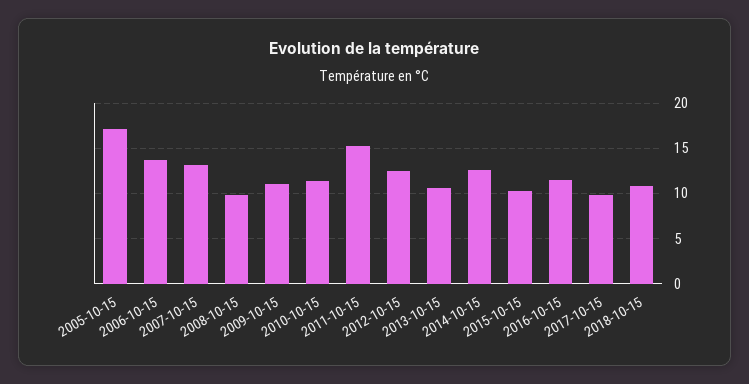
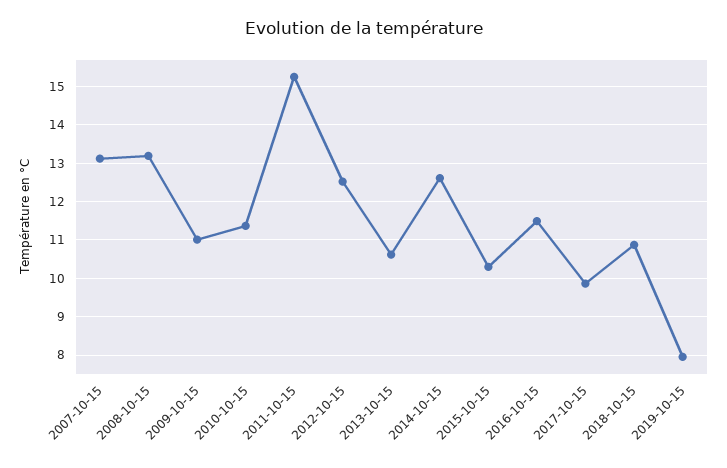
2005-10-15: 17 -> none
2006-10-15: 14 -> none
2008-10-15: 10 -> 13.2
2019-10-15: none -> 8

